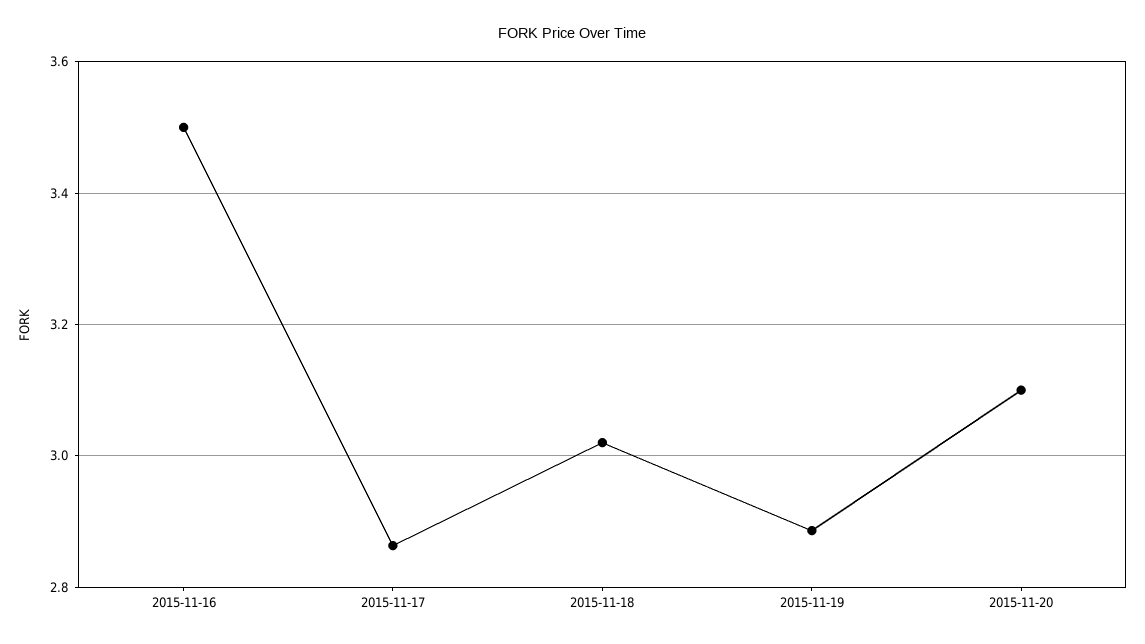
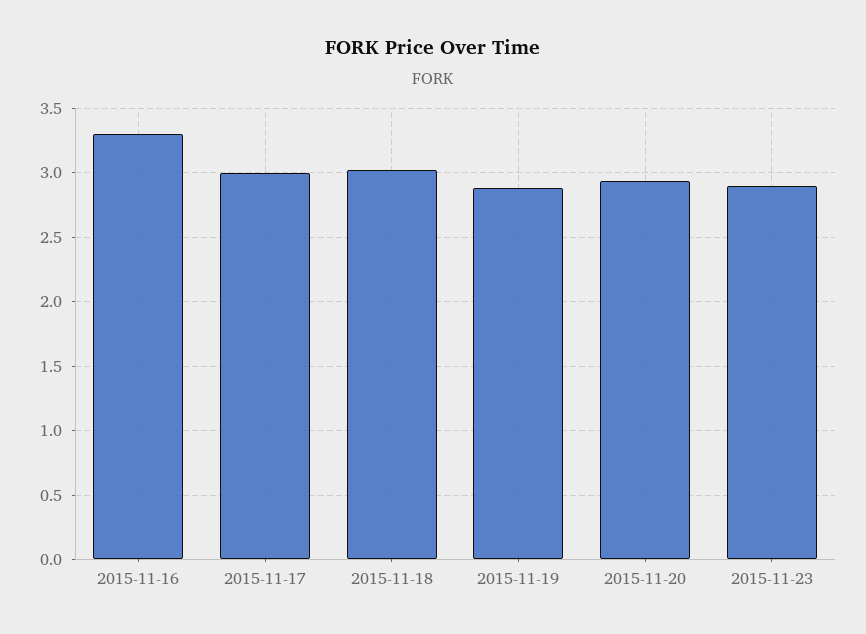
2015-11-16: 3.5 -> 3.3
2015-11-17: 2.86 -> 3
2015-11-20: 3.1 -> 2.95
2015-11-23: none -> 2.9

